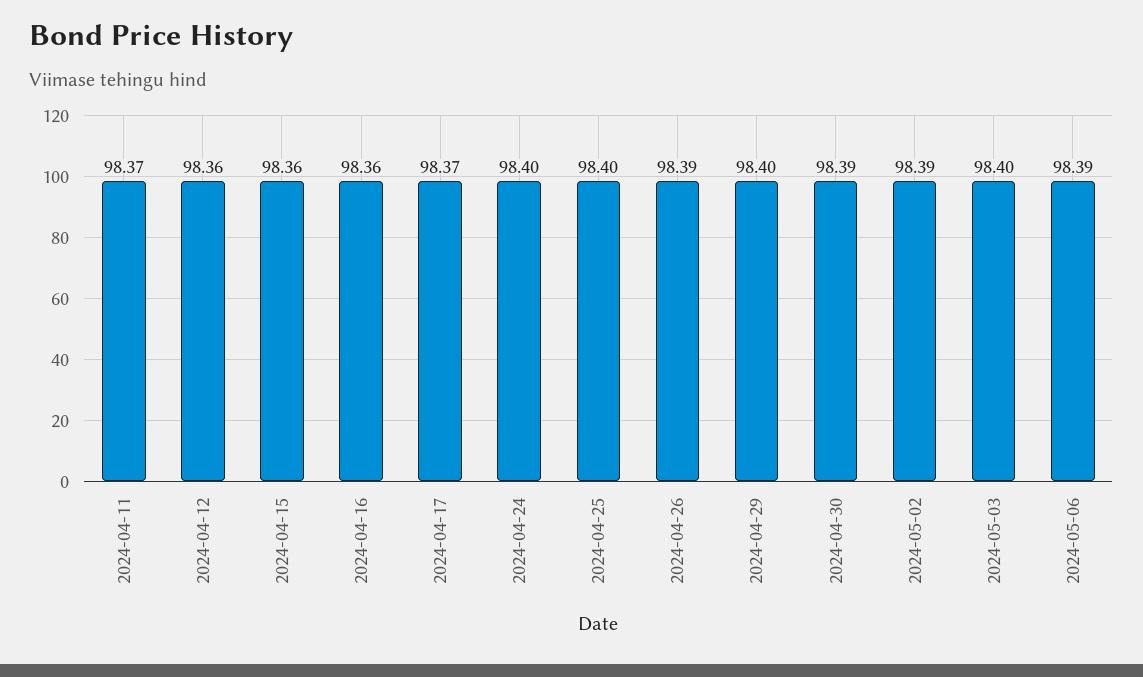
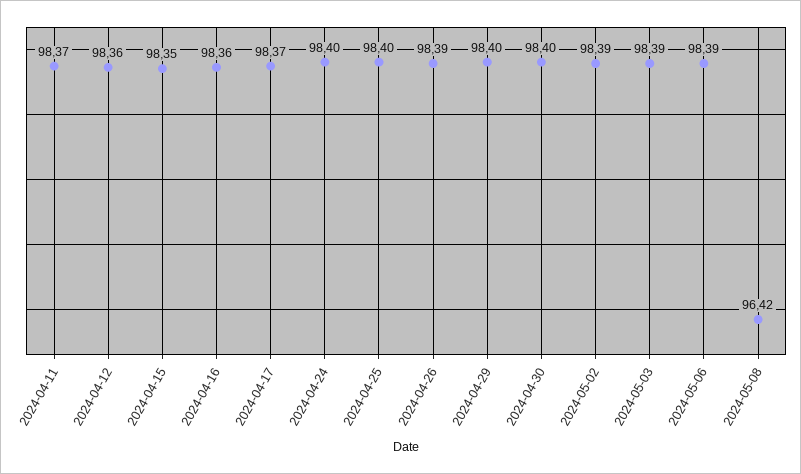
2024-04-15: 98.36 -> 98.35
2024-04-30: 98.39 -> 98.4
2024-05-03: 98.4 -> 98.39
2024-05-08: none -> 96.42

